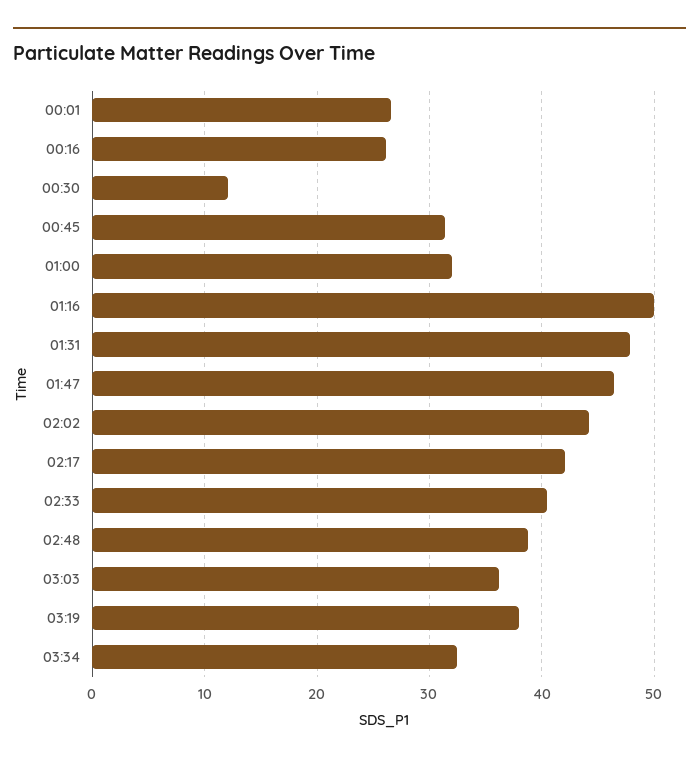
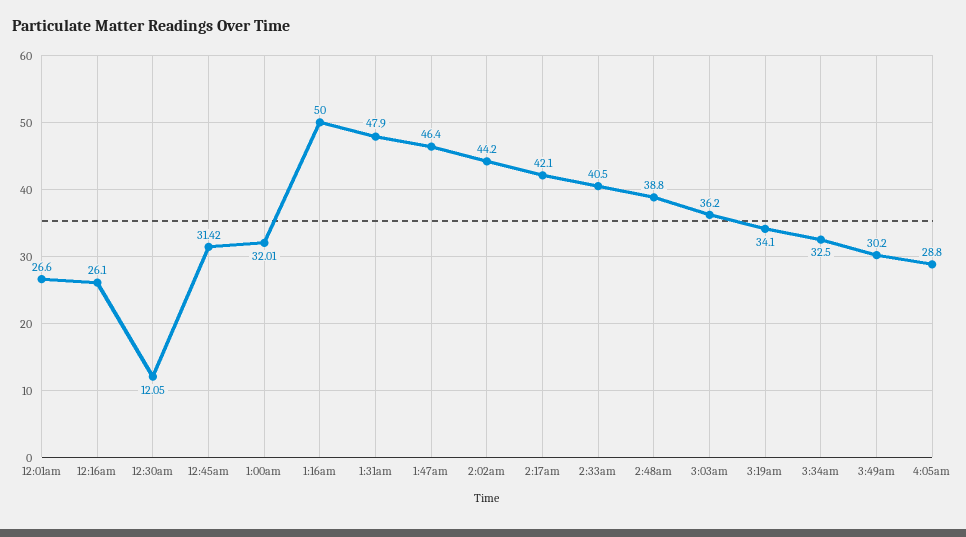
03:19: 38 -> 34.1
3:49am: none -> 30.2
4:05am: none -> 28.8

